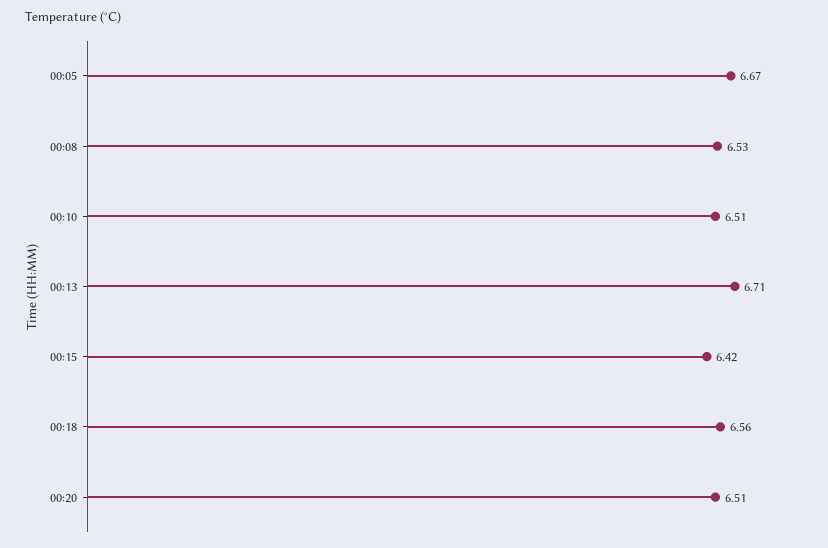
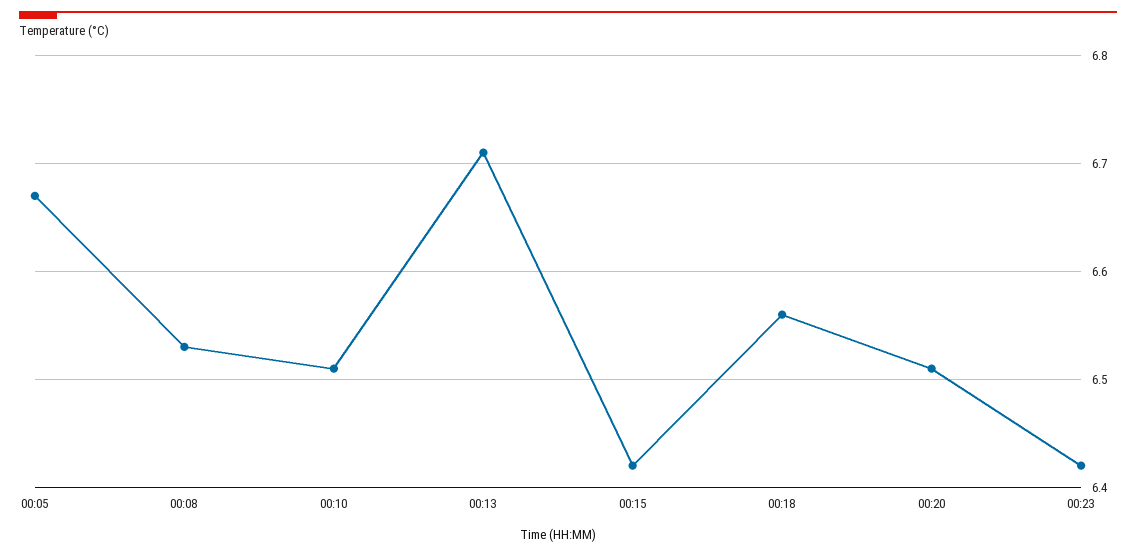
00:23: none -> 6.42

